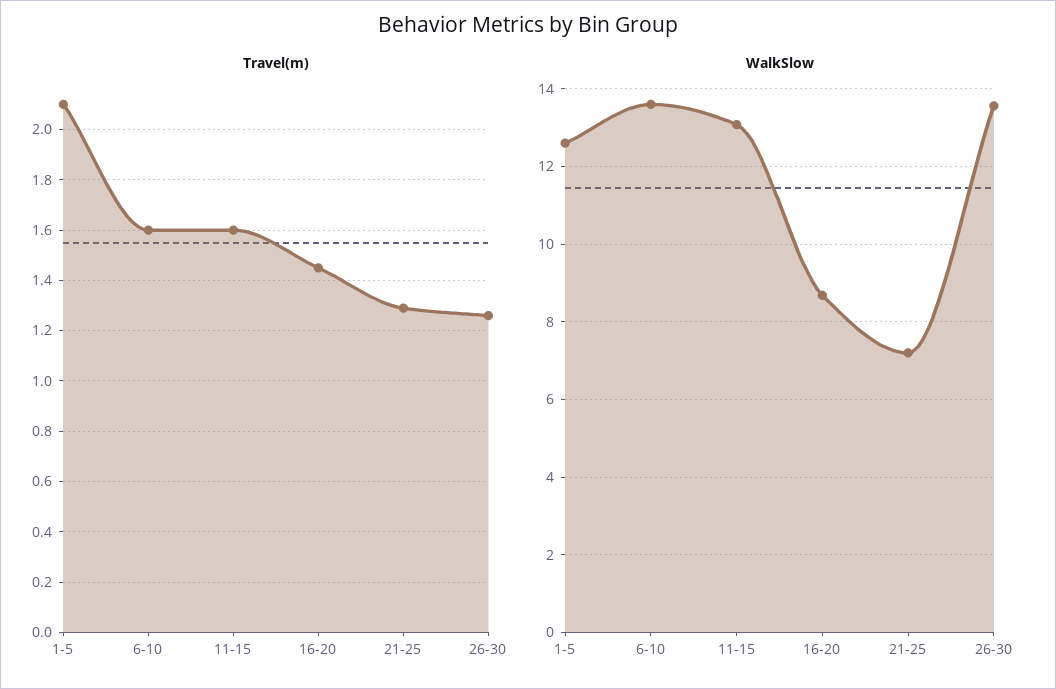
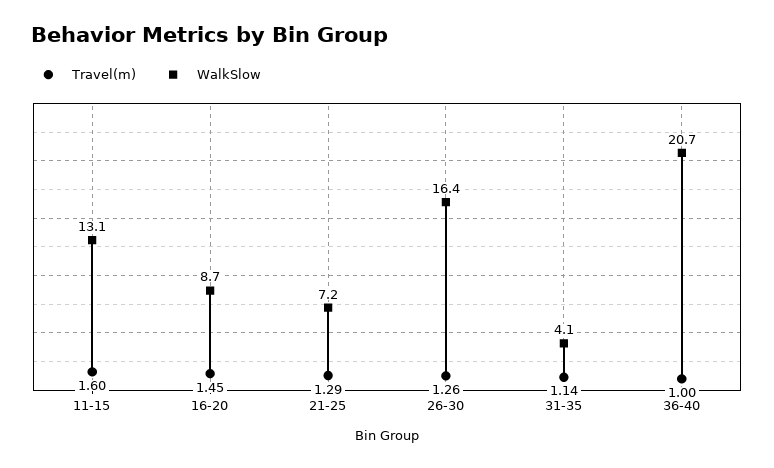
Travel(m), 1-5: 2.1 -> none
Travel(m), 6-10: 1.6 -> none
WalkSlow, 1-5: 12.6 -> none
WalkSlow, 6-10: 13.6 -> none
WalkSlow, 26-30: 13.6 -> 16.4
Travel(m), 31-35: none -> 1.14
WalkSlow, 31-35: none -> 4.1
Travel(m), 36-40: none -> 1
WalkSlow, 36-40: none -> 20.7

